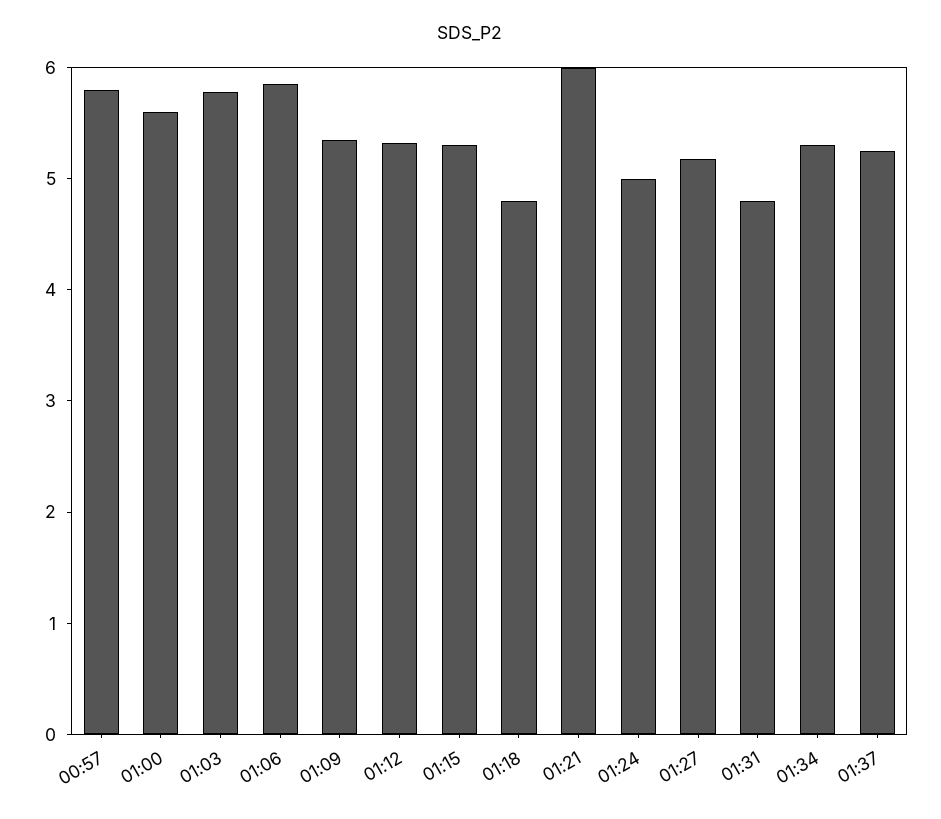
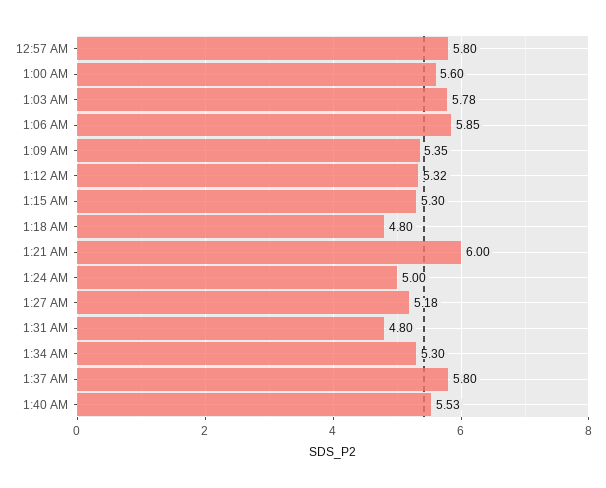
01:37: 5.2 -> 5.8
1:40 AM: none -> 5.53

